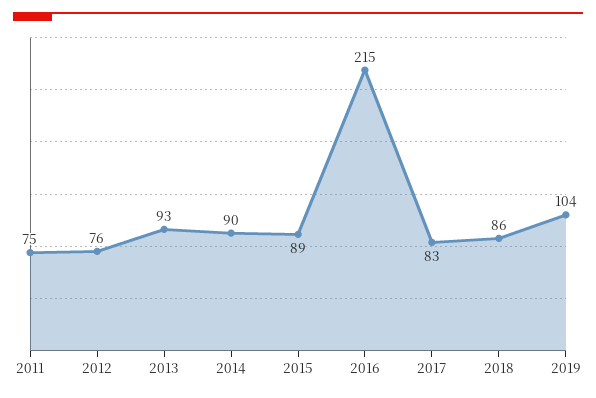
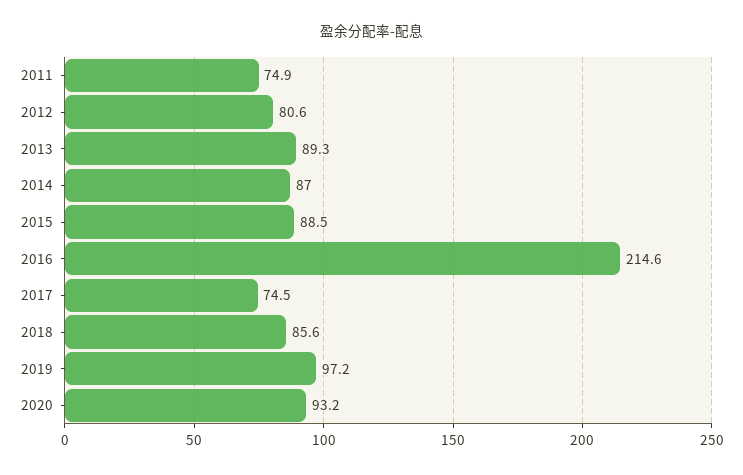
2012: 76 -> 80.6
2013: 93 -> 89.3
2014: 90 -> 87
2017: 83 -> 74.5
2019: 104 -> 97.2
2020: none -> 93.2

